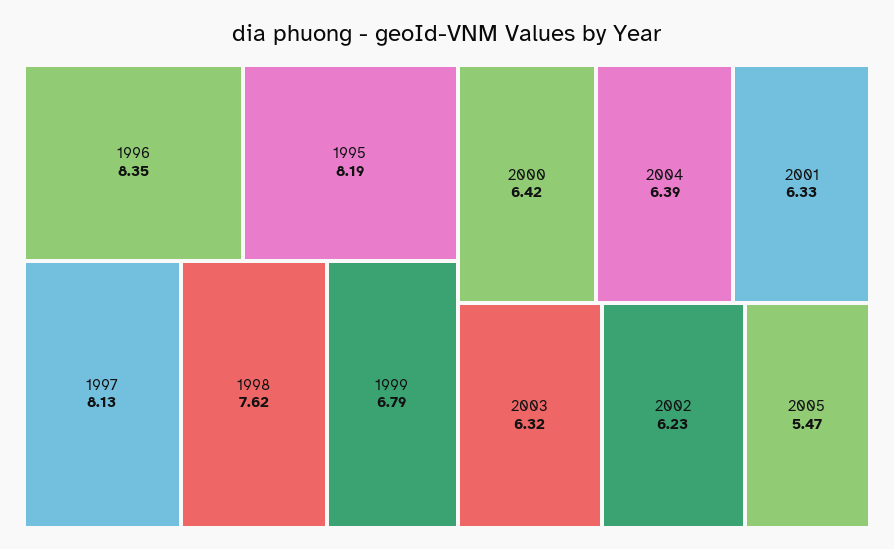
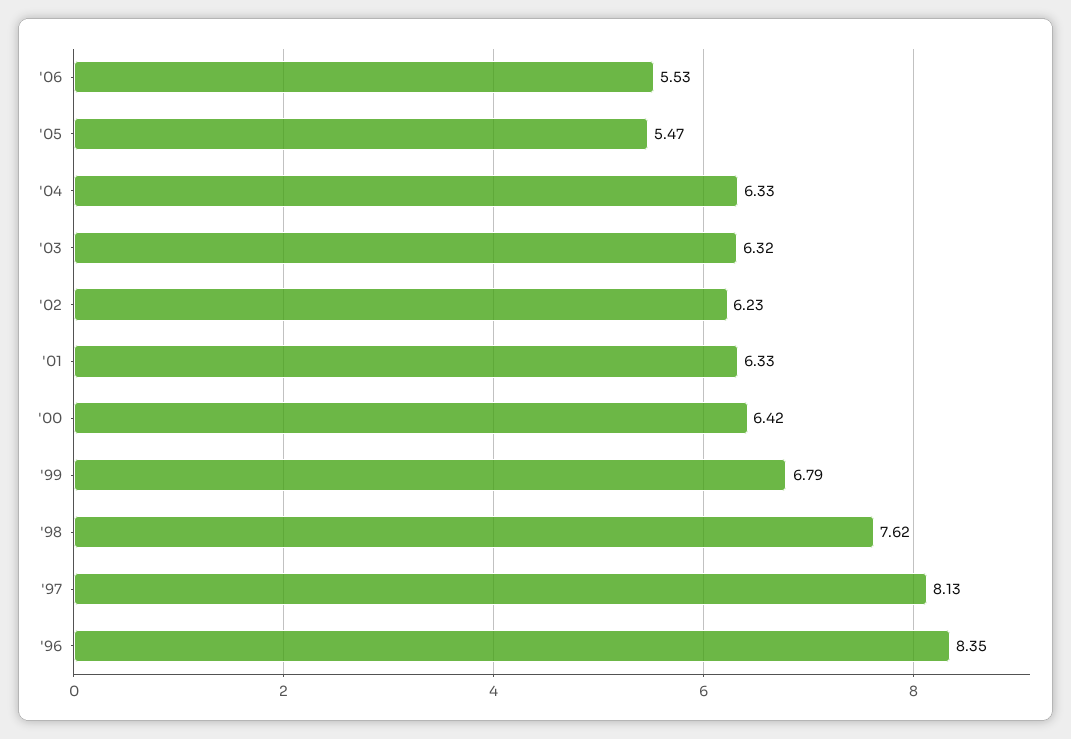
1995: 8.19 -> none
2004: 6.39 -> 6.33
'06: none -> 5.53

